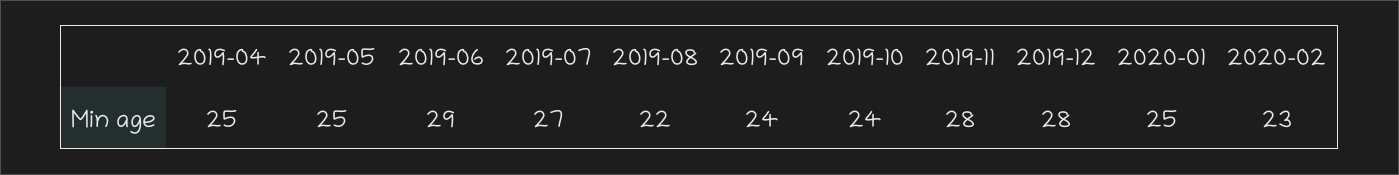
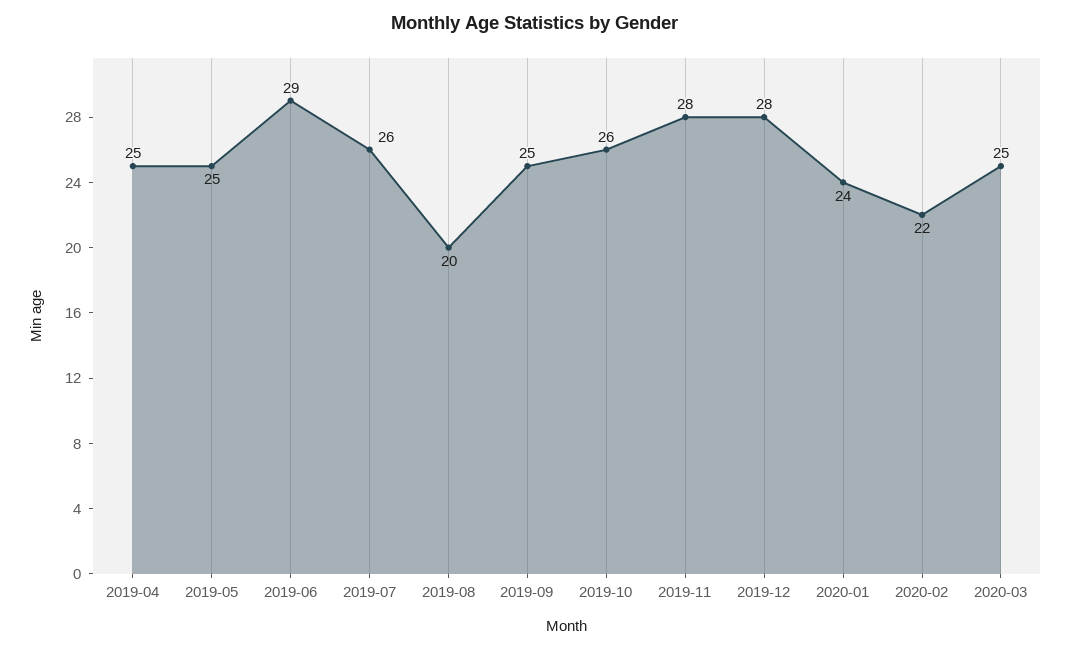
2019-07: 27 -> 26
2019-08: 22 -> 20
2019-09: 24 -> 25
2019-10: 24 -> 26
2020-01: 25 -> 24
2020-02: 23 -> 22
2020-03: none -> 25

